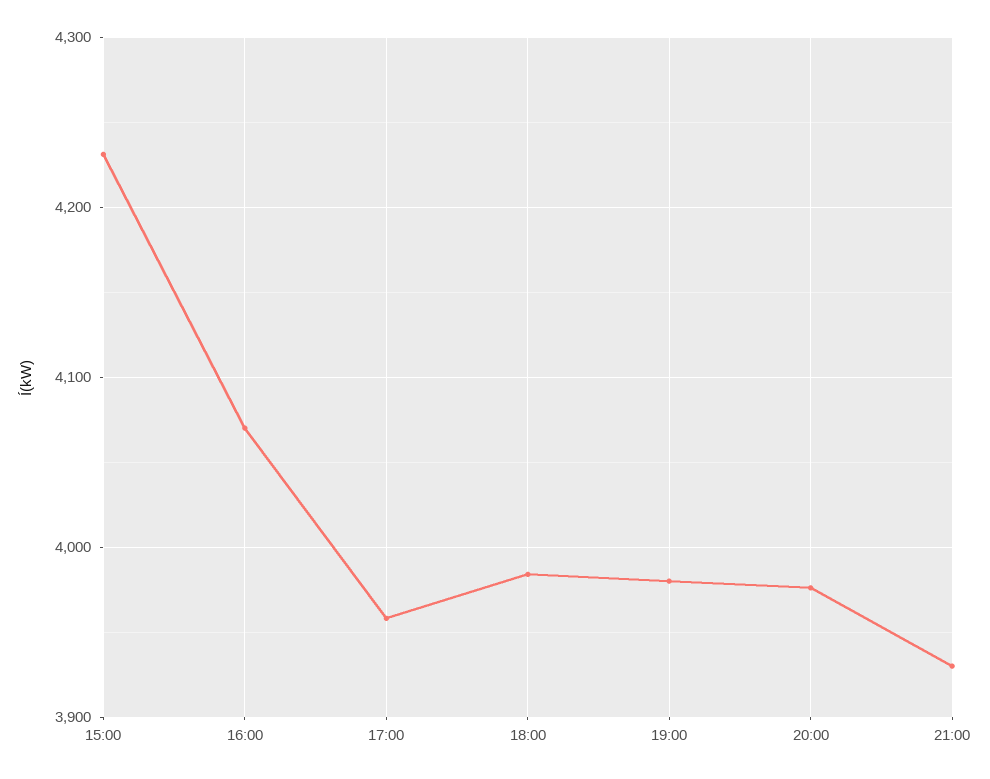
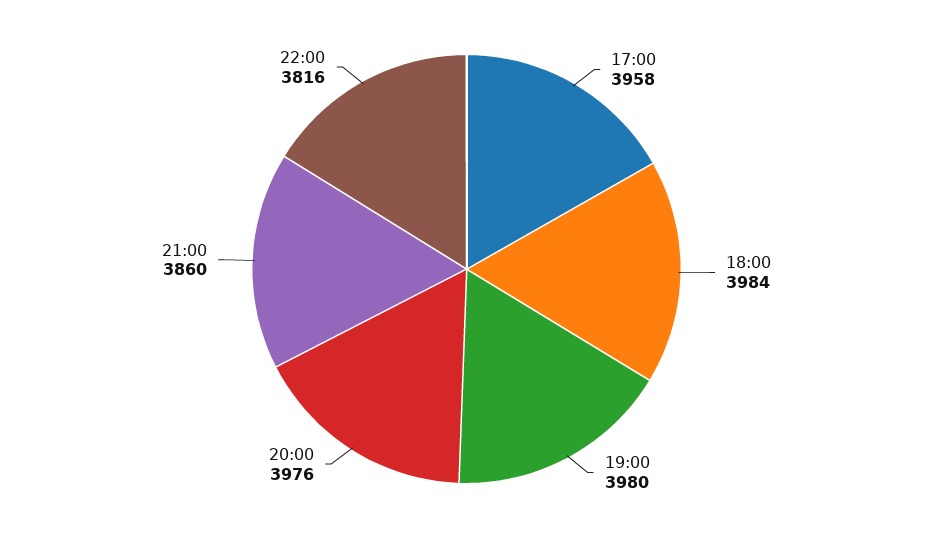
15:00: 4230 -> none
16:00: 4070 -> none
21:00: 3930 -> 3860
22:00: none -> 3816

